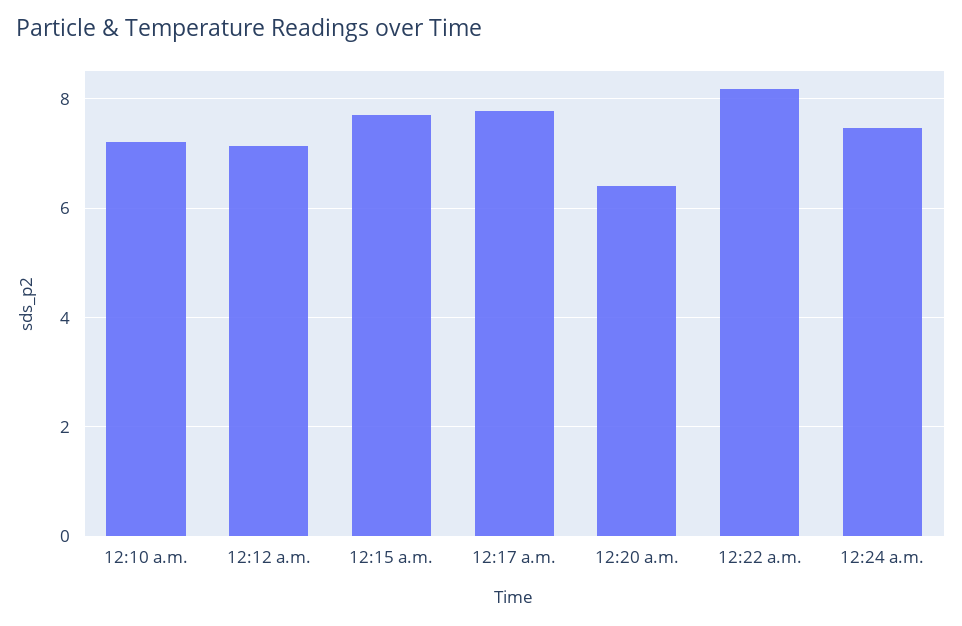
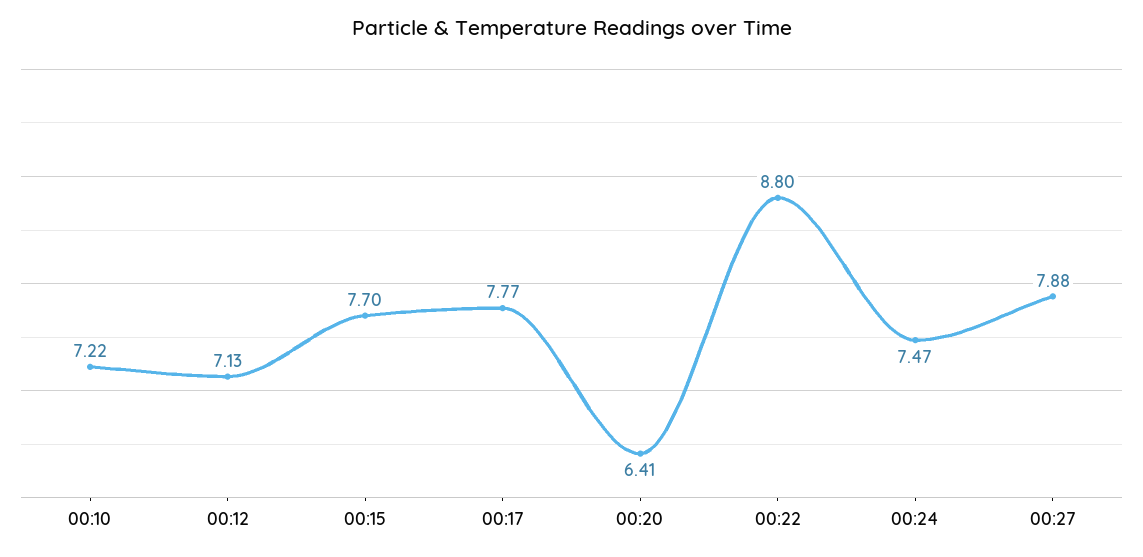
12:22 a.m.: 8.2 -> 8.8
00:27: none -> 7.88

